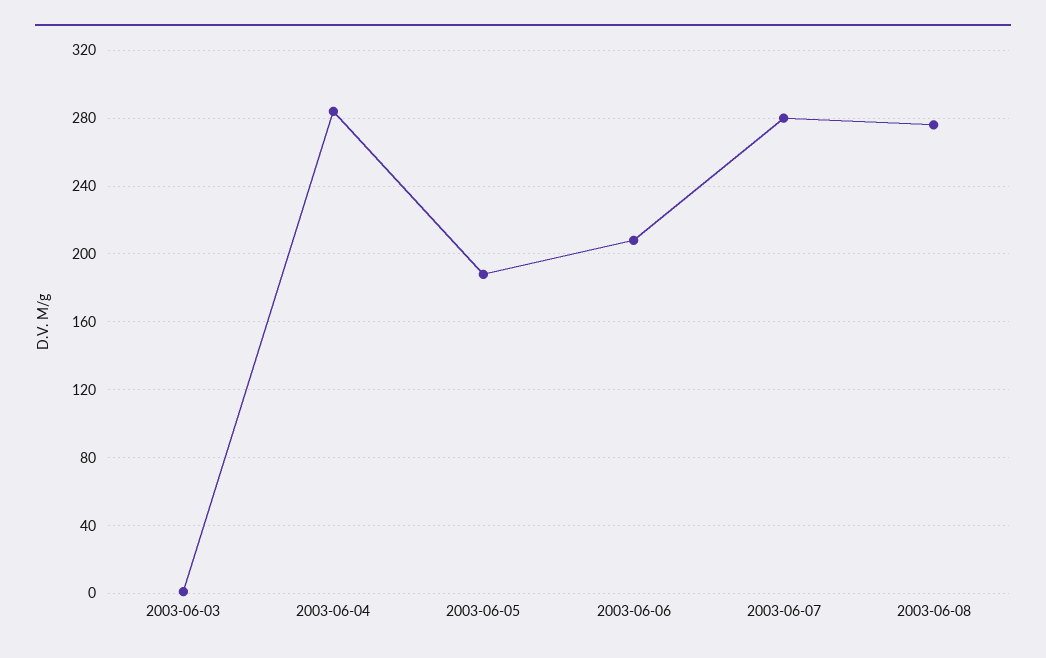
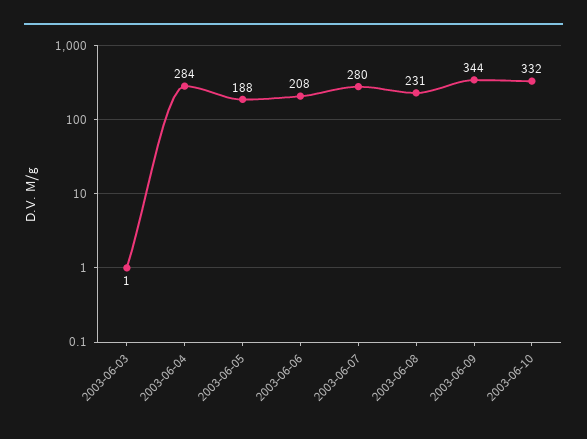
2003-06-08: 275 -> 231
2003-06-09: none -> 344
2003-06-10: none -> 332

